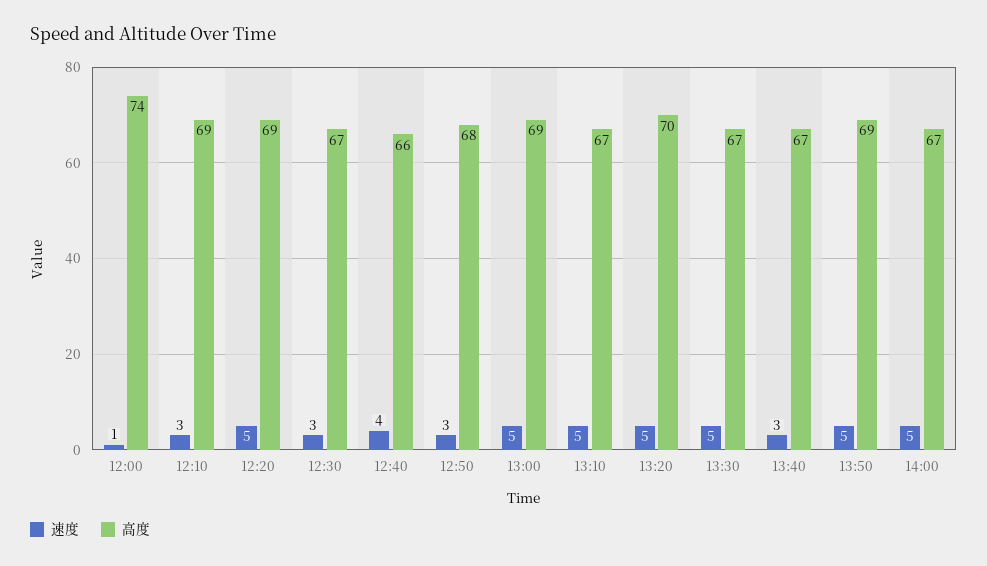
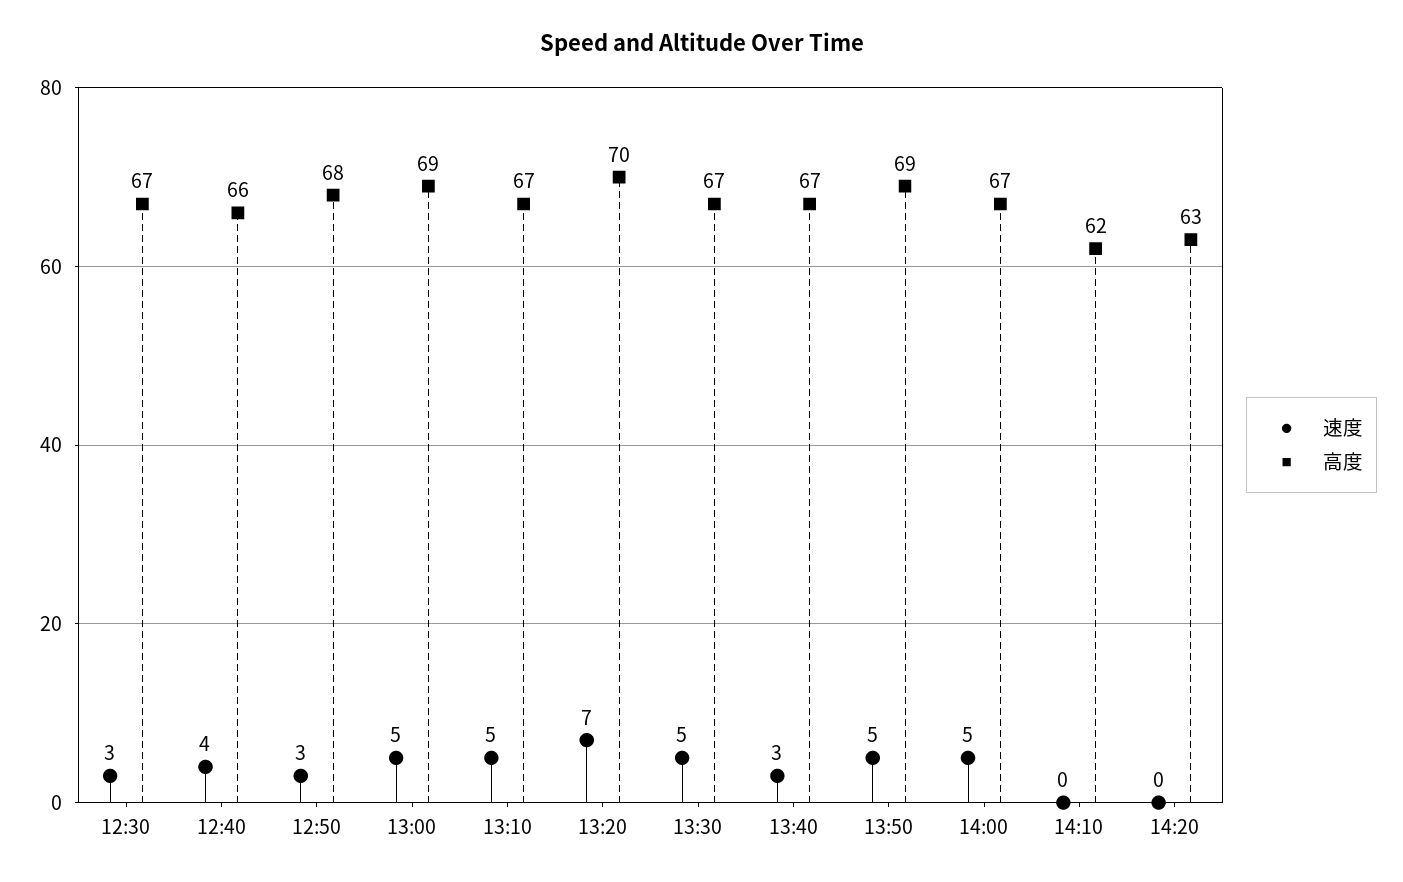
速度, 12:00: 1 -> none
高度, 12:00: 74 -> none
速度, 12:10: 3 -> none
高度, 12:10: 69 -> none
速度, 12:20: 5 -> none
高度, 12:20: 69 -> none
速度, 13:20: 5 -> 7
速度, 14:10: none -> 0
高度, 14:10: none -> 62
速度, 14:20: none -> 0
高度, 14:20: none -> 63

